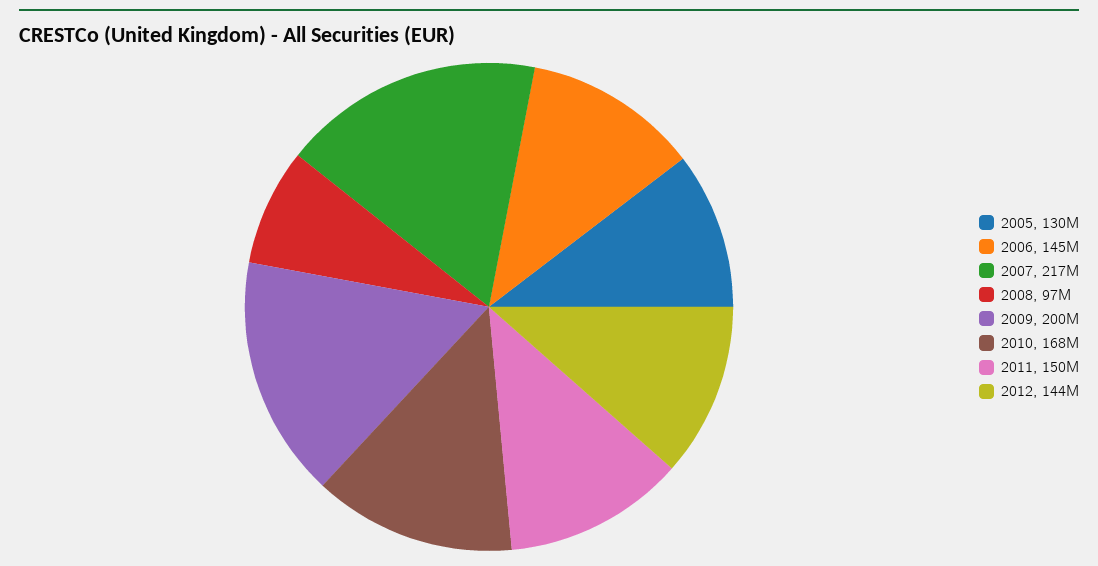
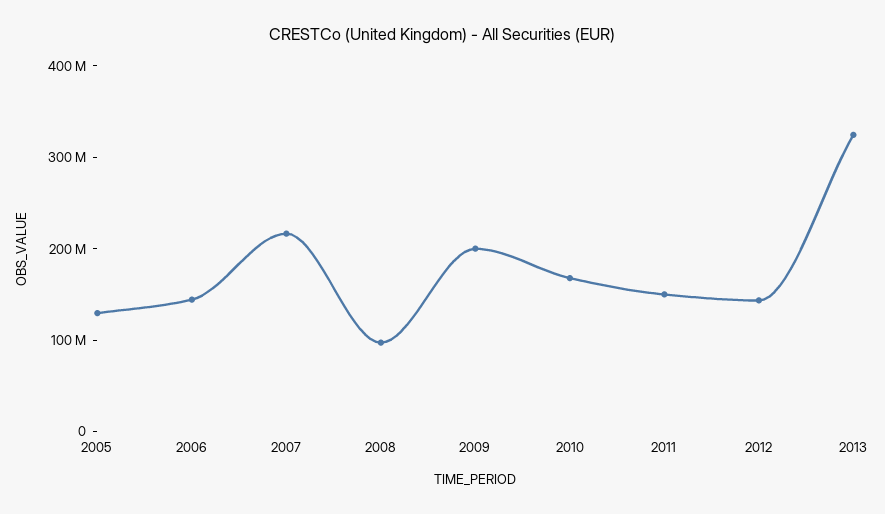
2013: none -> 320000000

